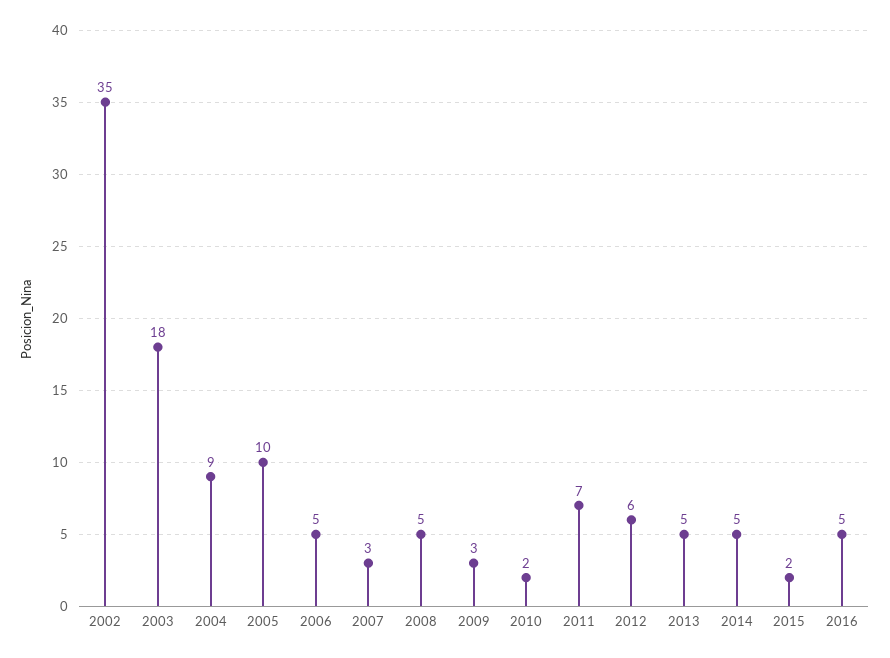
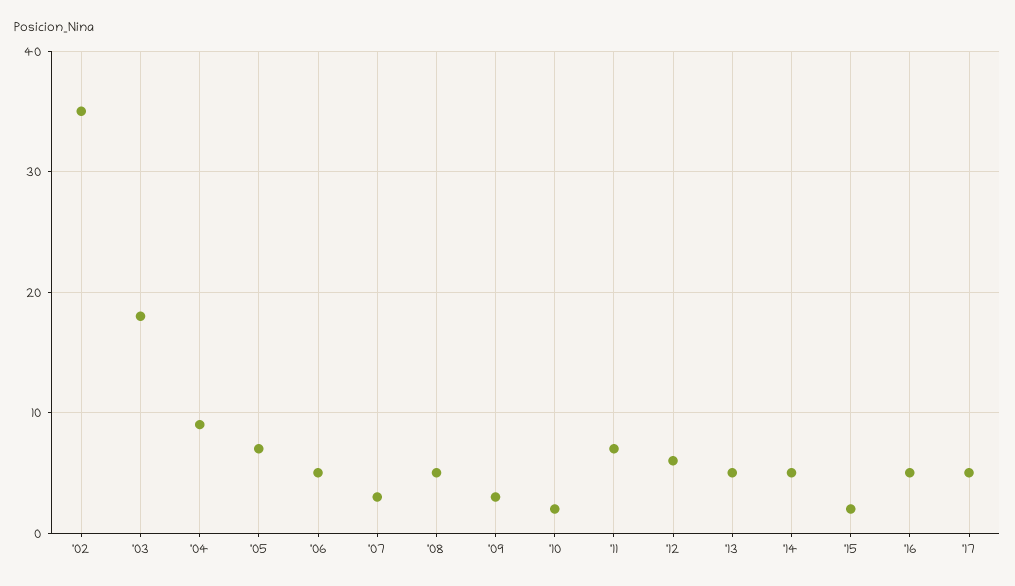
2005: 10 -> 7
'17: none -> 5

